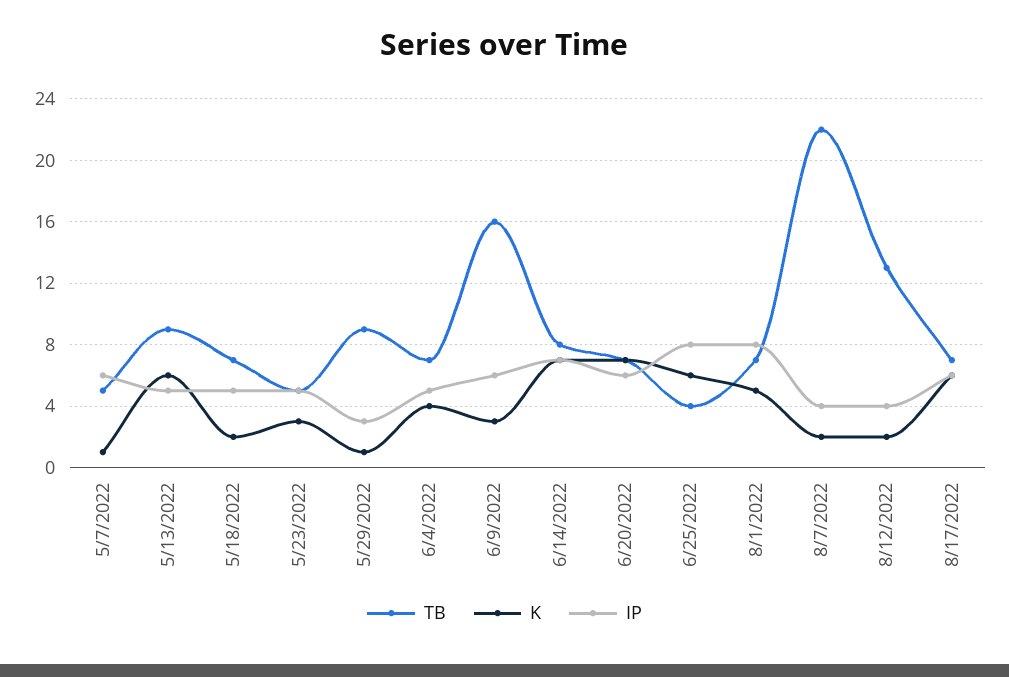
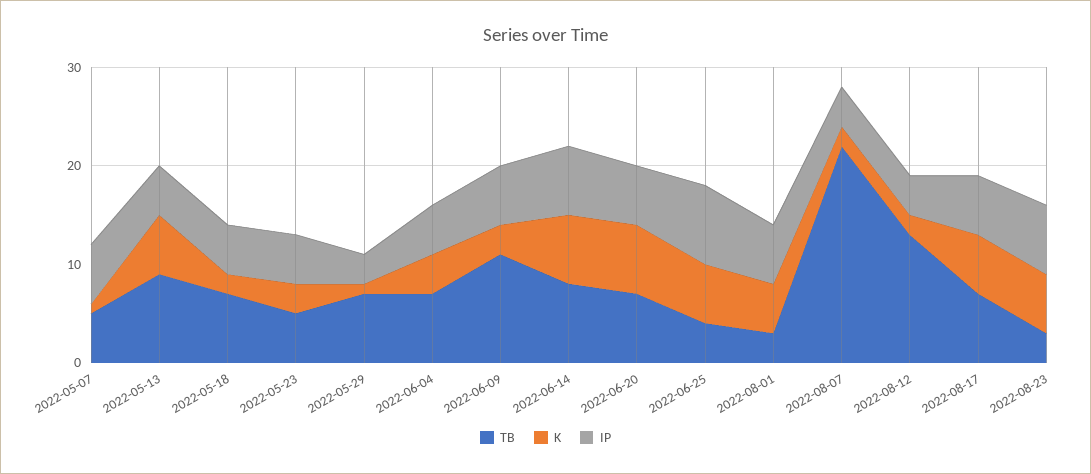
TB, 5/29/2022: 9 -> 7
TB, 6/9/2022: 16 -> 11
TB, 8/1/2022: 7 -> 3
IP, 8/1/2022: 8 -> 6
TB, 2022-08-23: none -> 3
K, 2022-08-23: none -> 6
IP, 2022-08-23: none -> 7

